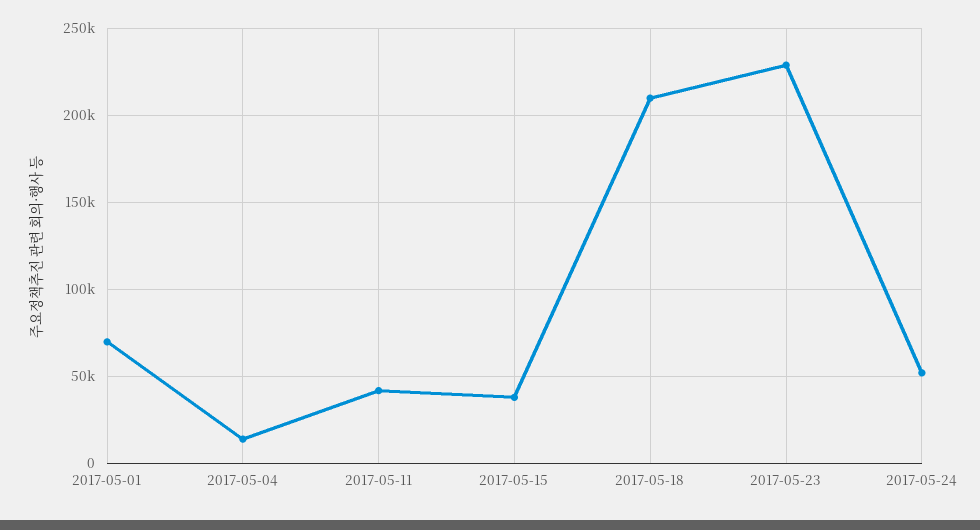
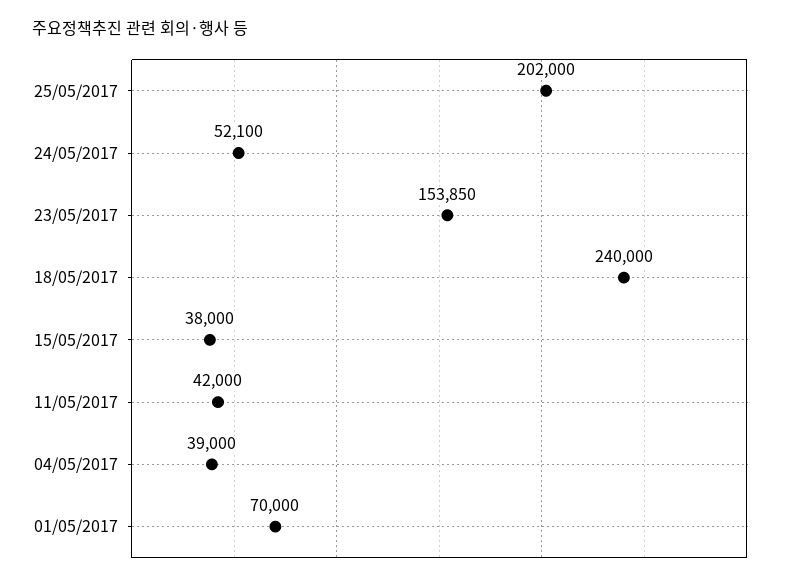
2017-05-04: 15000 -> 39000
2017-05-18: 210000 -> 240000
2017-05-23: 230000 -> 153850
25/05/2017: none -> 202000

